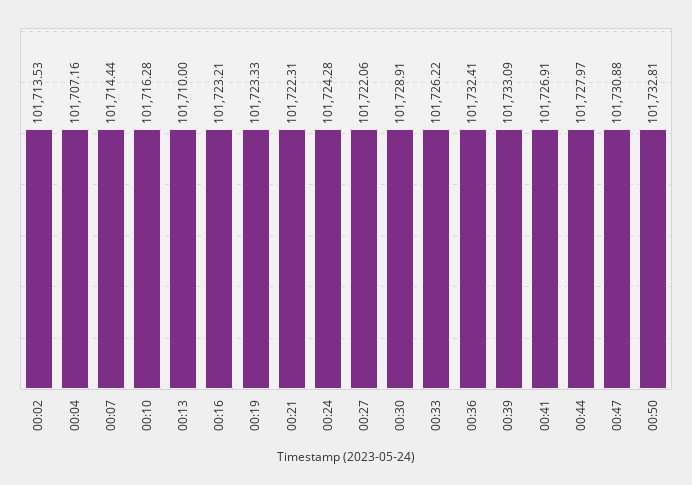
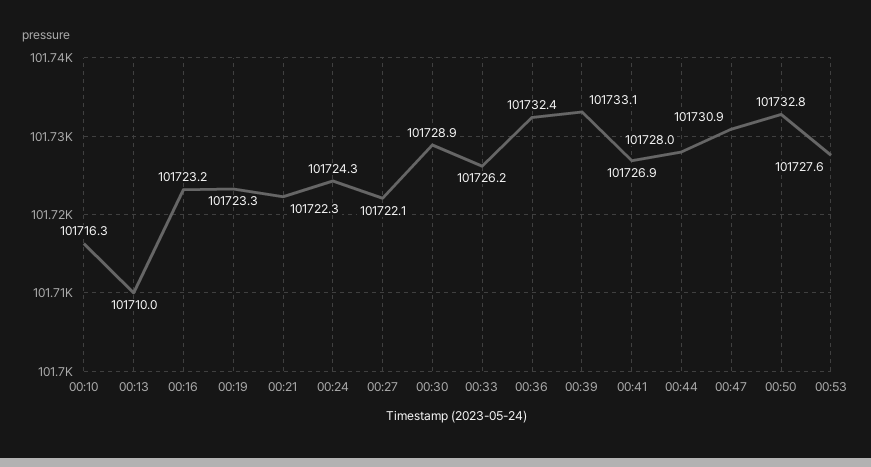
00:02: 101713.53 -> none
00:04: 101707.16 -> none
00:07: 101714.44 -> none
00:53: none -> 101727.6

